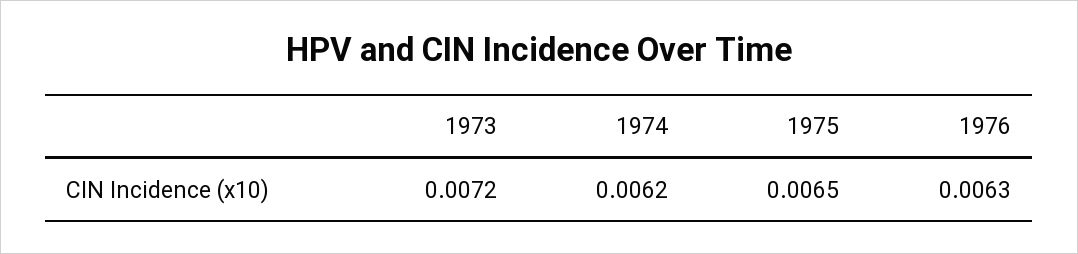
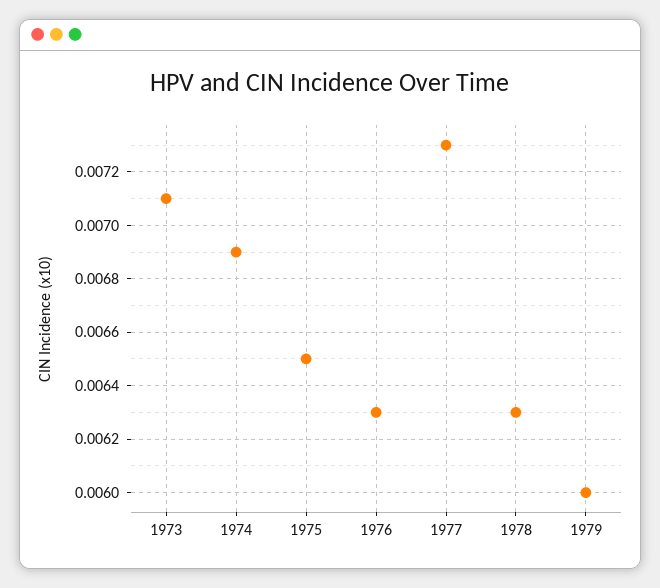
1973: 0.0072 -> 0.0071
1974: 0.0062 -> 0.0069
1977: none -> 0.0073
1978: none -> 0.0063
1979: none -> 0.006

